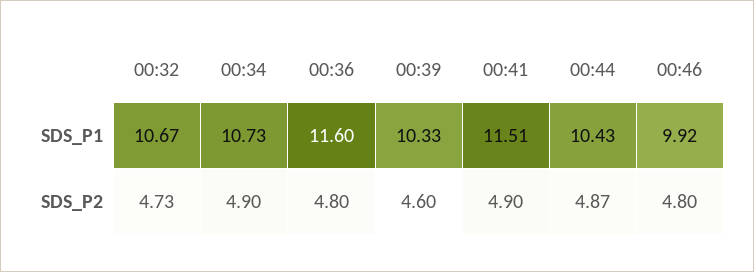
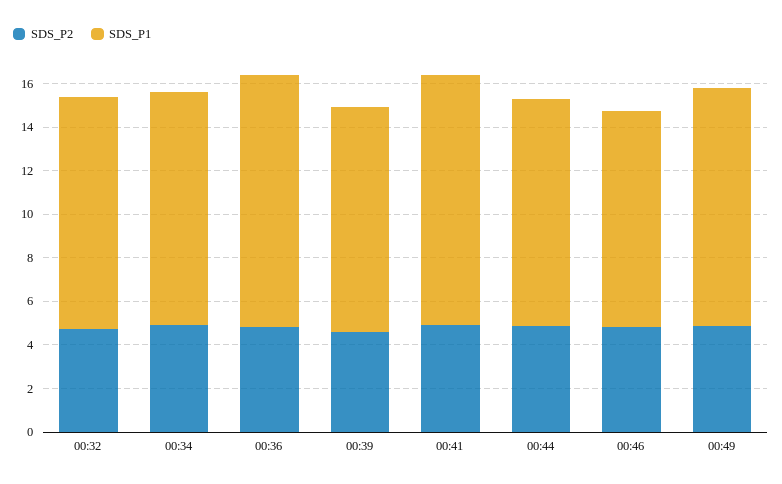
SDS_P2, 00:49: none -> 5
SDS_P1, 00:49: none -> 11

